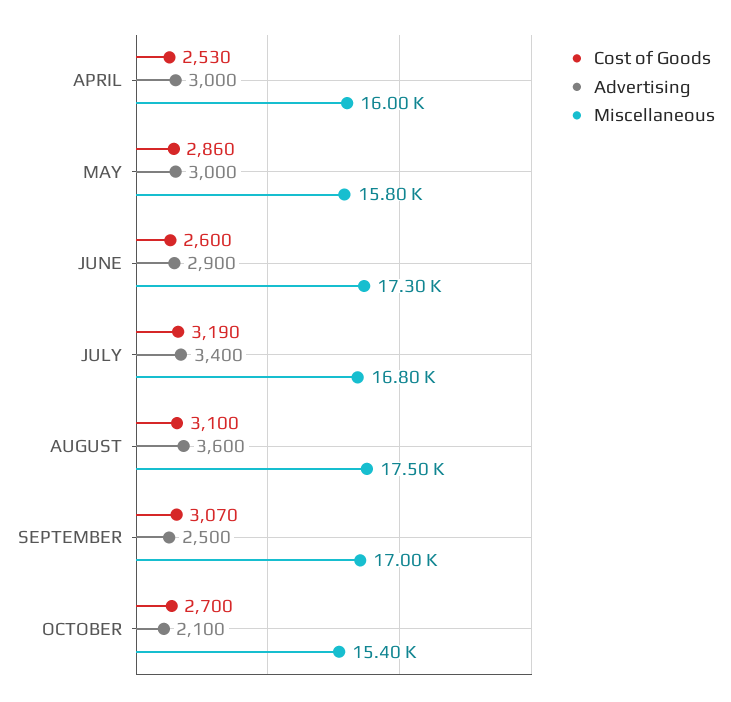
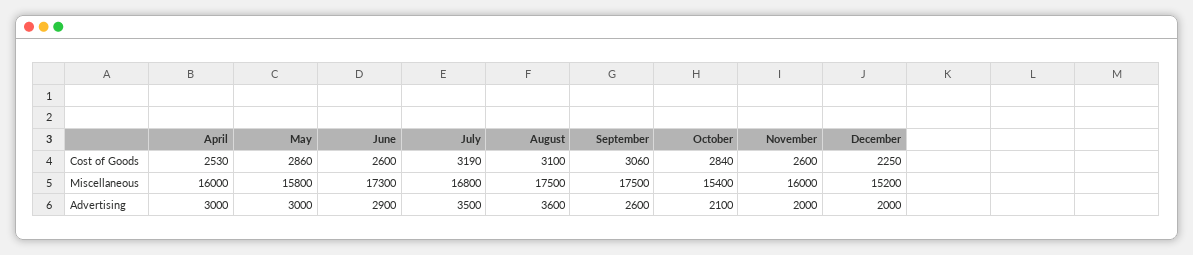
Advertising, JULY: 3400 -> 3500
Cost of Goods, SEPTEMBER: 3070 -> 3060
Advertising, SEPTEMBER: 2500 -> 2600
Miscellaneous, SEPTEMBER: 17000 -> 17500
Cost of Goods, OCTOBER: 2700 -> 2840
Cost of Goods, November: none -> 2600
Cost of Goods, December: none -> 2250
Miscellaneous, November: none -> 16000
Miscellaneous, December: none -> 15200
Advertising, November: none -> 2000
Advertising, December: none -> 2000

